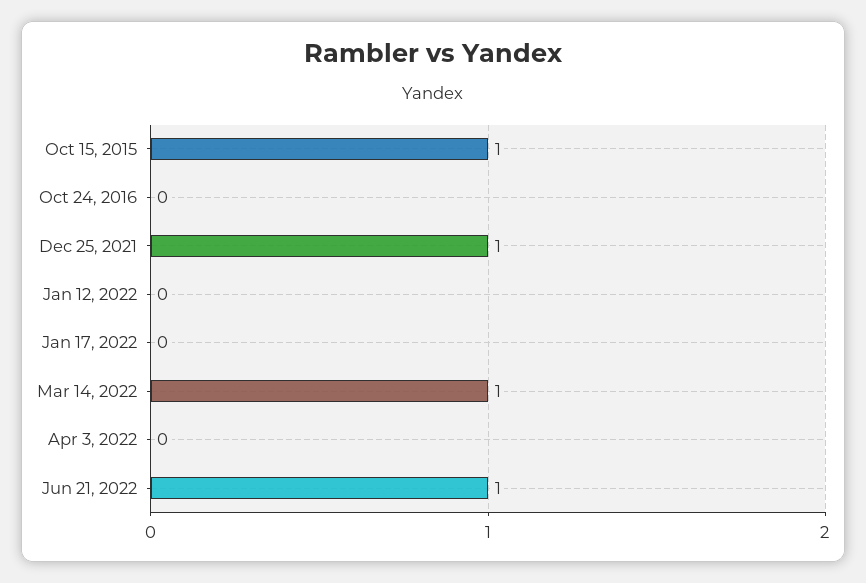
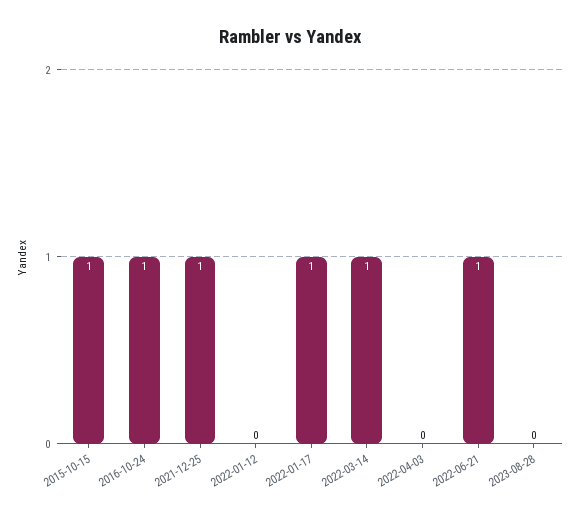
Oct 24, 2016: 0 -> 1
Jan 17, 2022: 0 -> 1
2023-08-28: none -> 0

